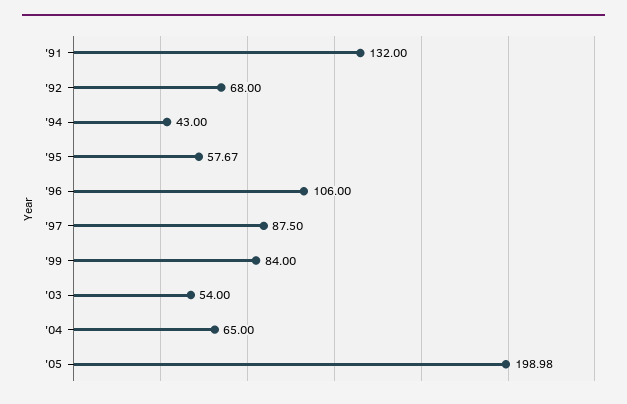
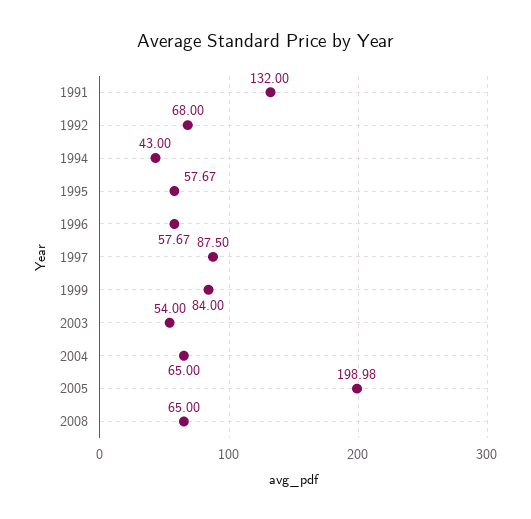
'96: 106 -> 57.67
2008: none -> 65

